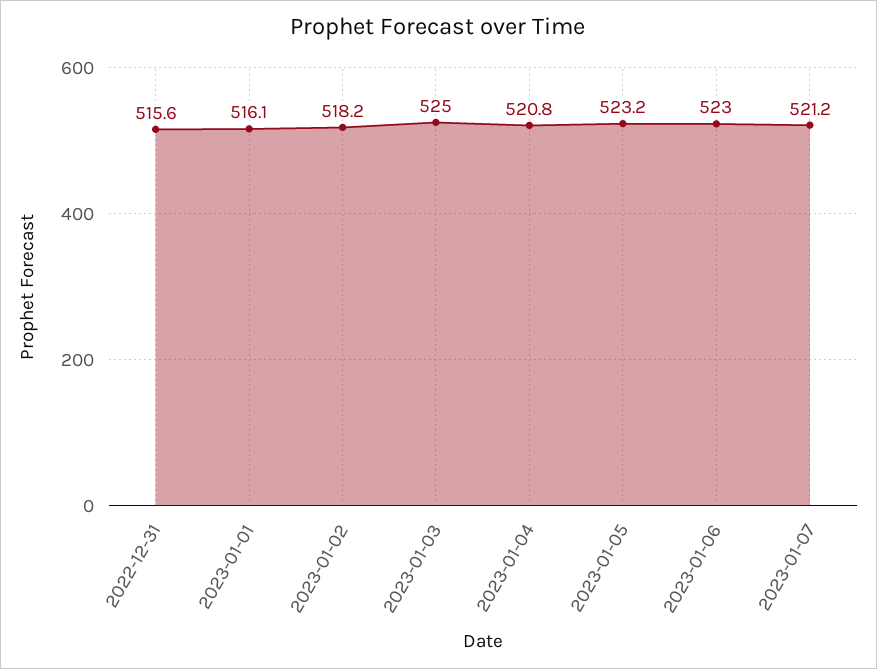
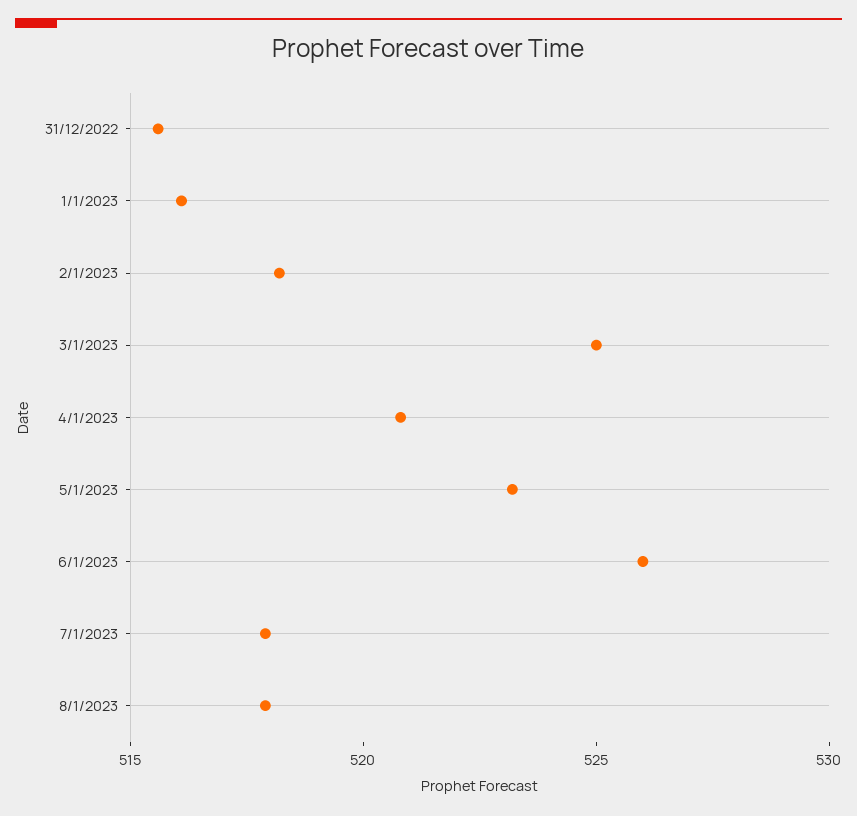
2023-01-06: 523 -> 526
2023-01-07: 521.2 -> 518
8/1/2023: none -> 518

